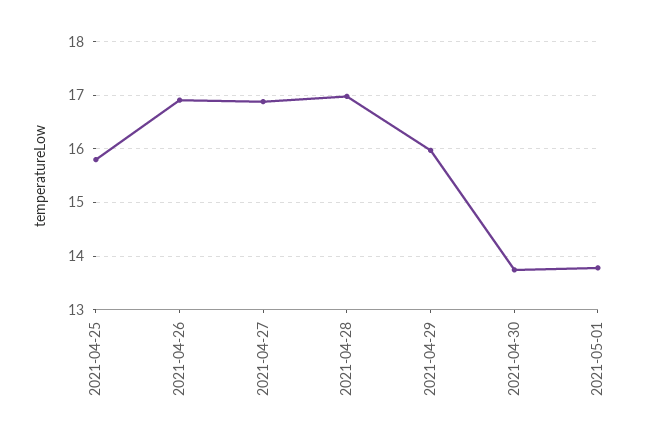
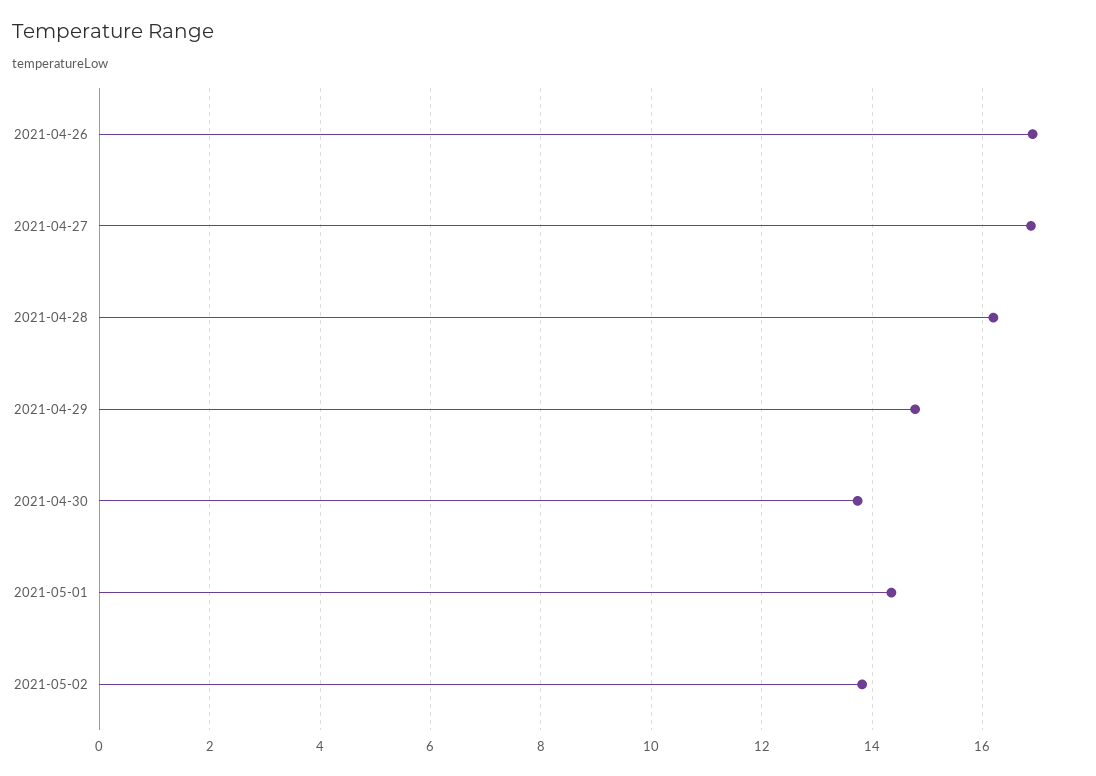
2021-04-25: 15.8 -> none
2021-04-28: 17 -> 16.2
2021-04-29: 16 -> 14.8
2021-05-01: 13.8 -> 14.4
2021-05-02: none -> 13.8

